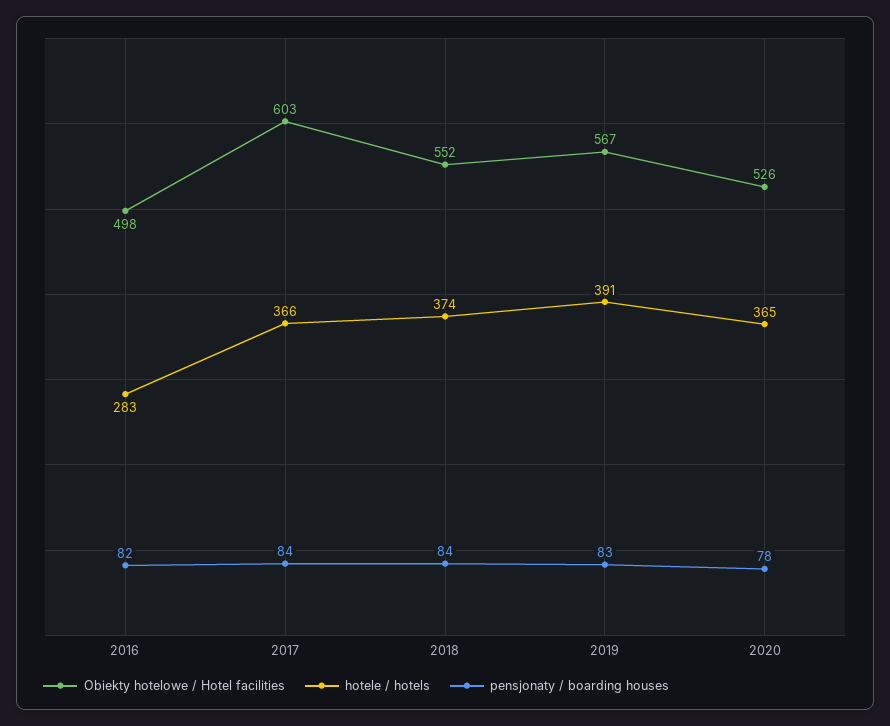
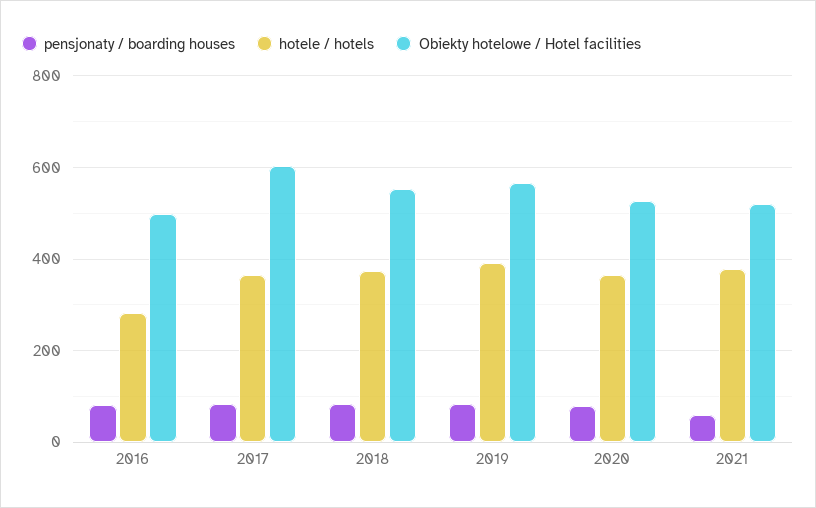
pensjonaty / boarding houses, 2021: none -> 60
hotele / hotels, 2021: none -> 380
Obiekty hotelowe / Hotel facilities, 2021: none -> 520

